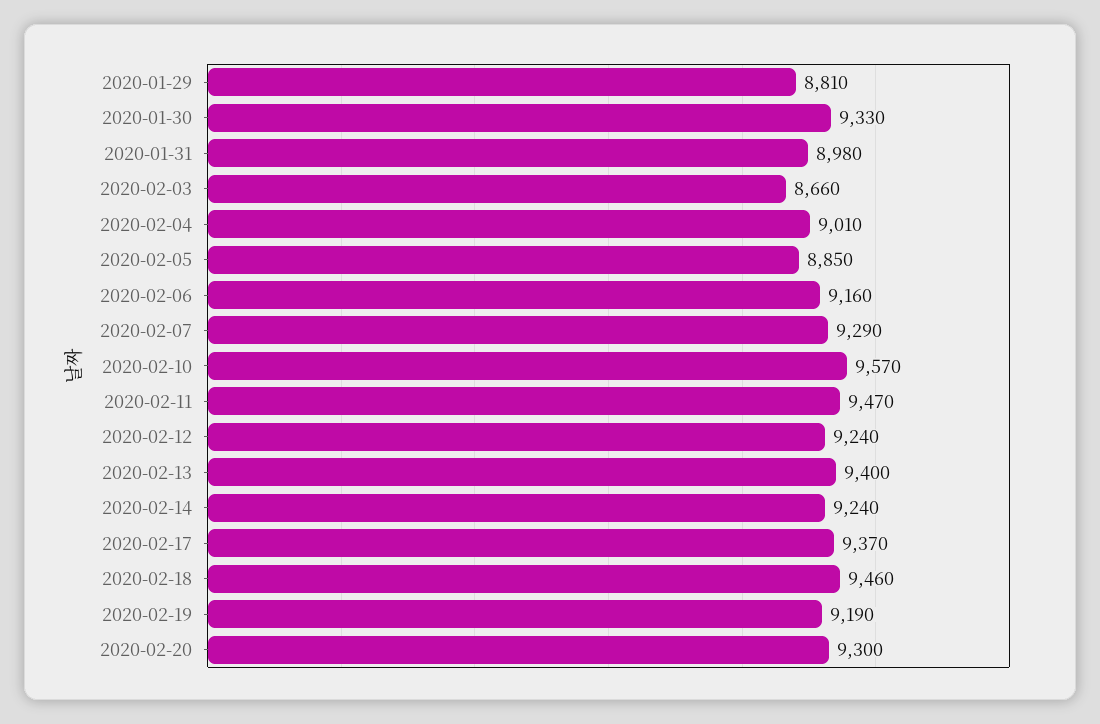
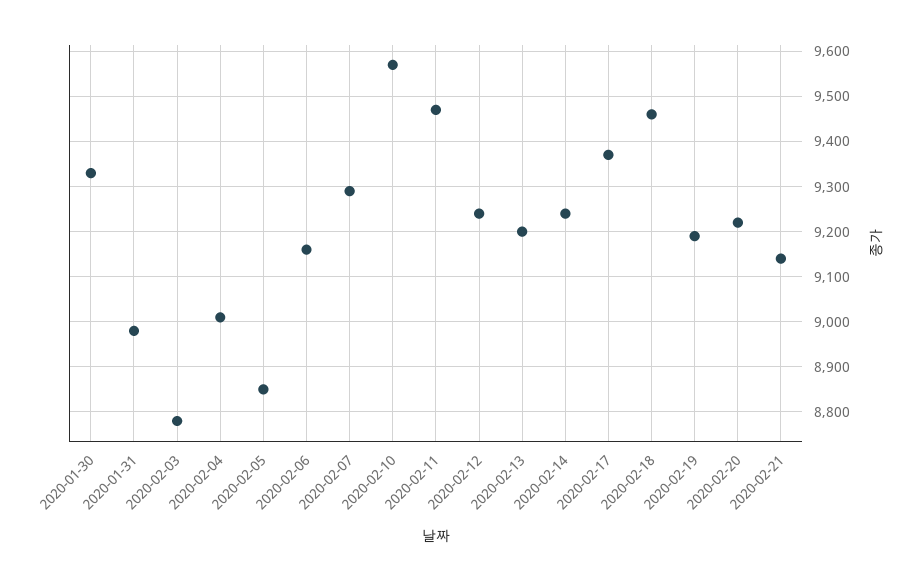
2020-01-29: 8810 -> none
2020-02-03: 8660 -> 8780
2020-02-13: 9400 -> 9200
2020-02-20: 9300 -> 9220
2020-02-21: none -> 9140

